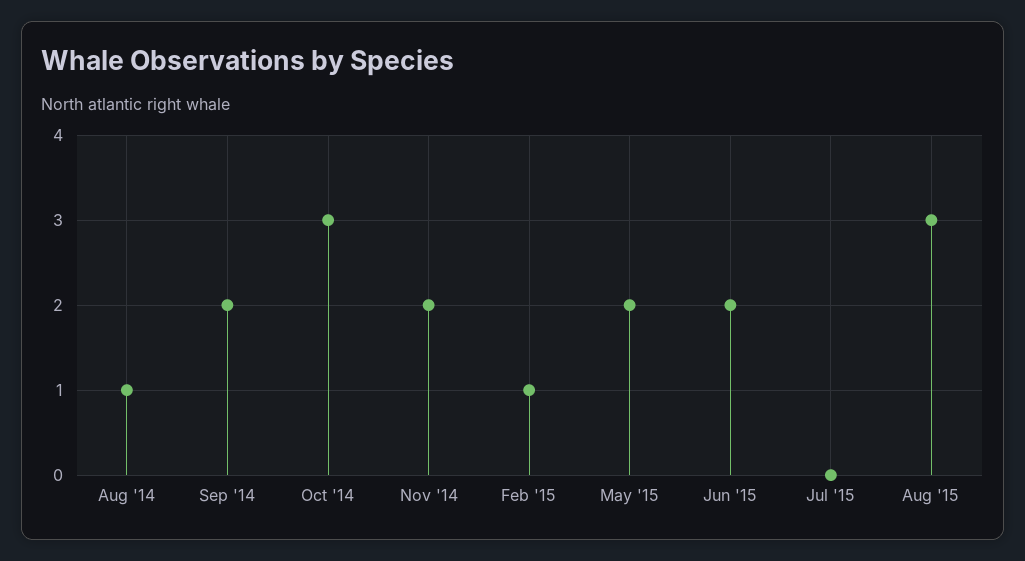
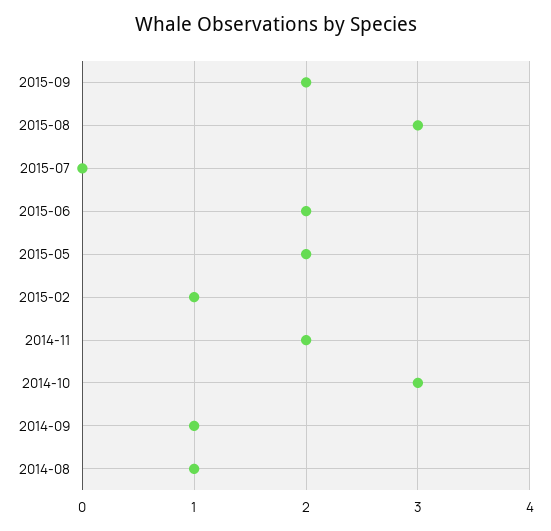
Sep '14: 2 -> 1
2015-09: none -> 2

